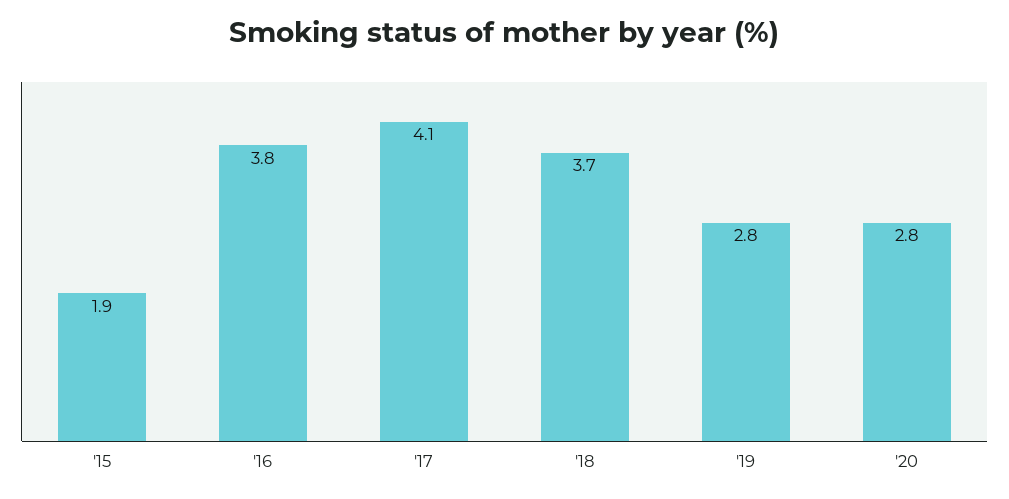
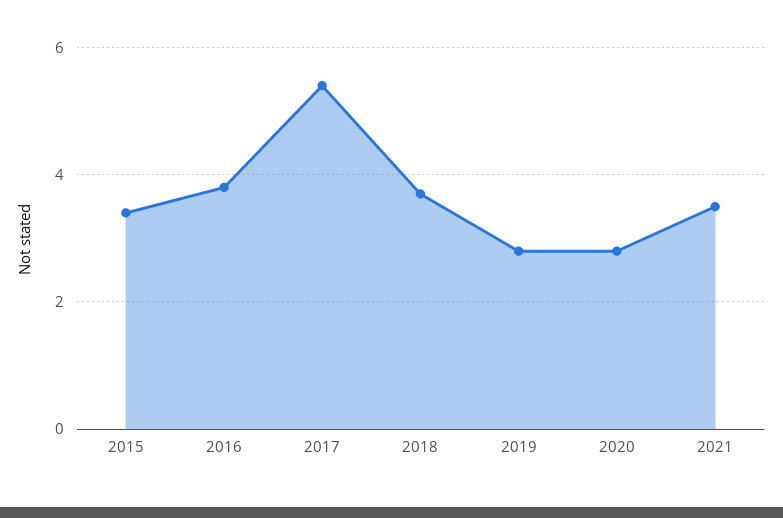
'15: 1.9 -> 3.5
'17: 4.1 -> 5.5
2021: none -> 3.5

